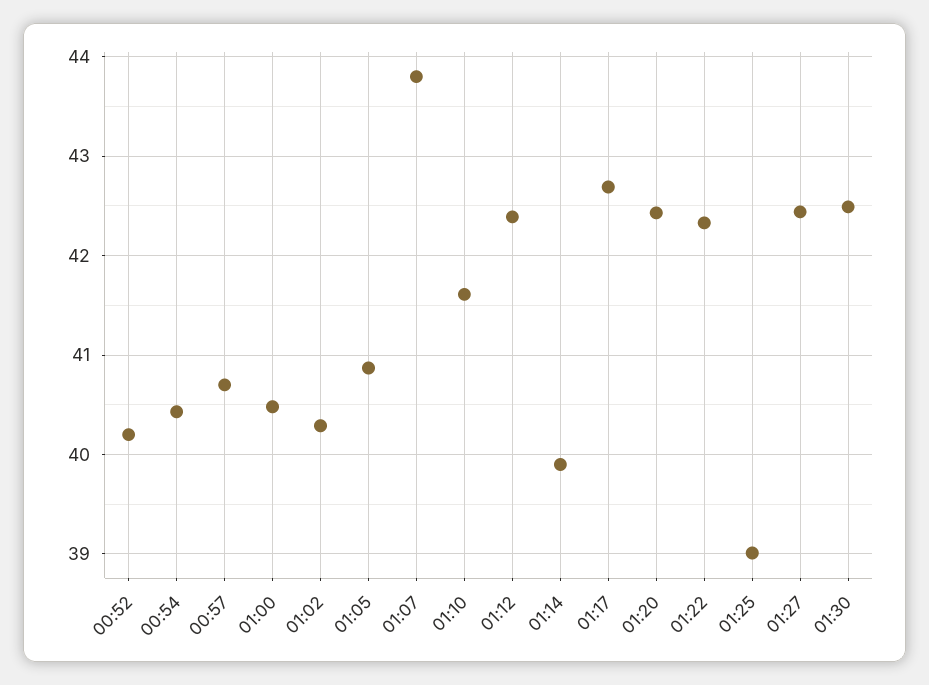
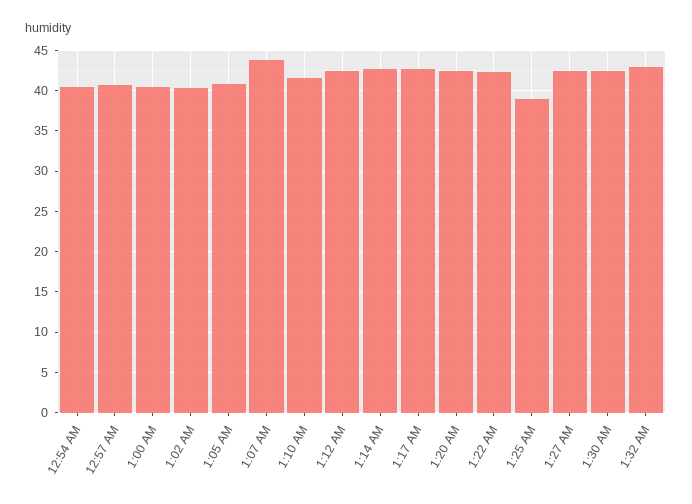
00:52: 40.2 -> none
01:14: 39.9 -> 43
1:32 AM: none -> 43

